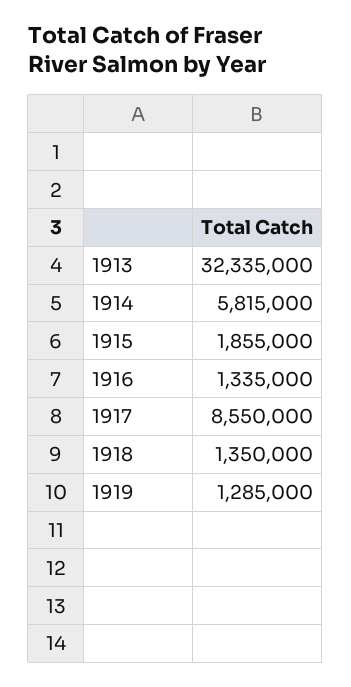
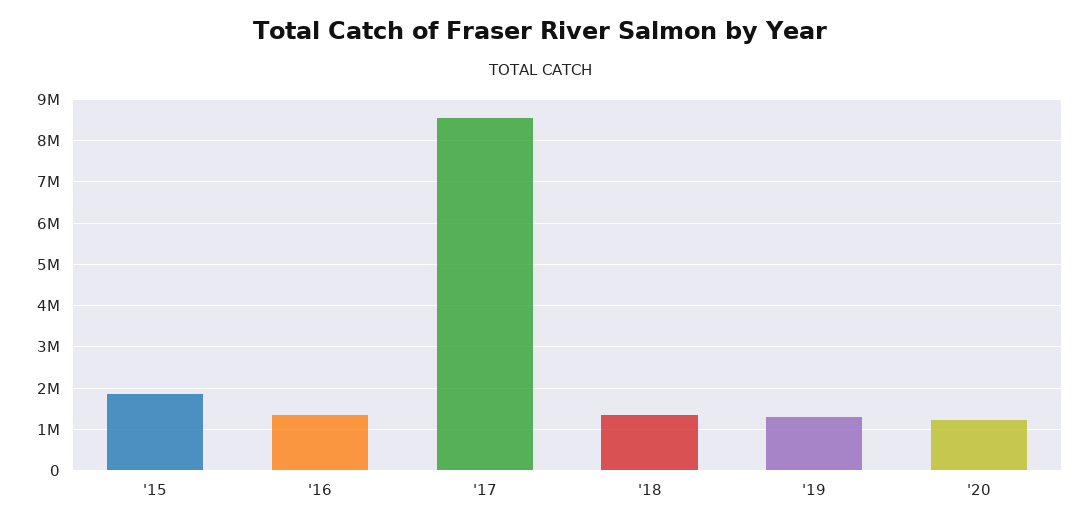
1913: 32335000 -> none
1914: 5815000 -> none
'20: none -> 1200000

